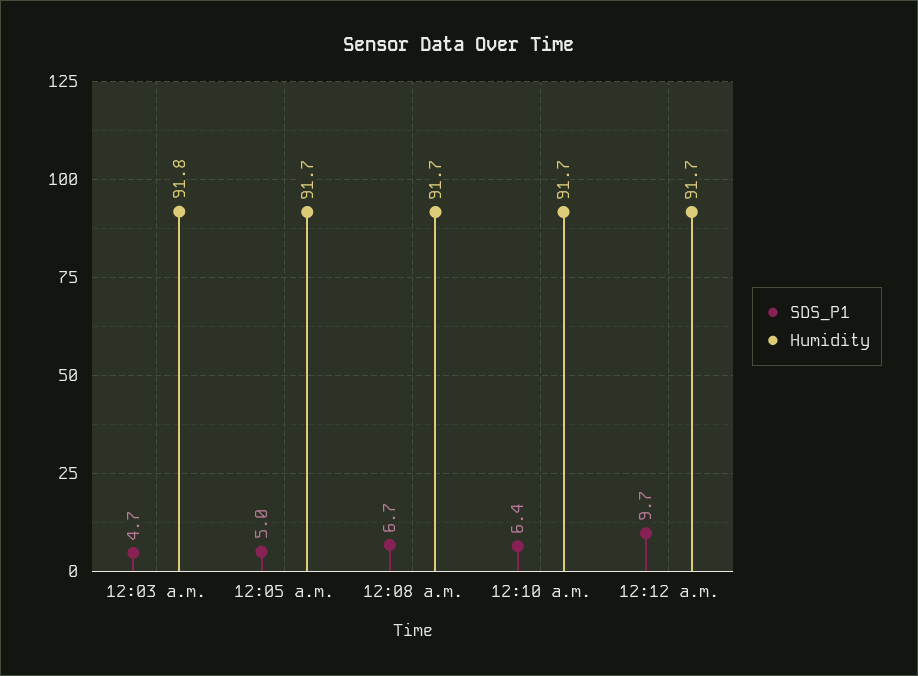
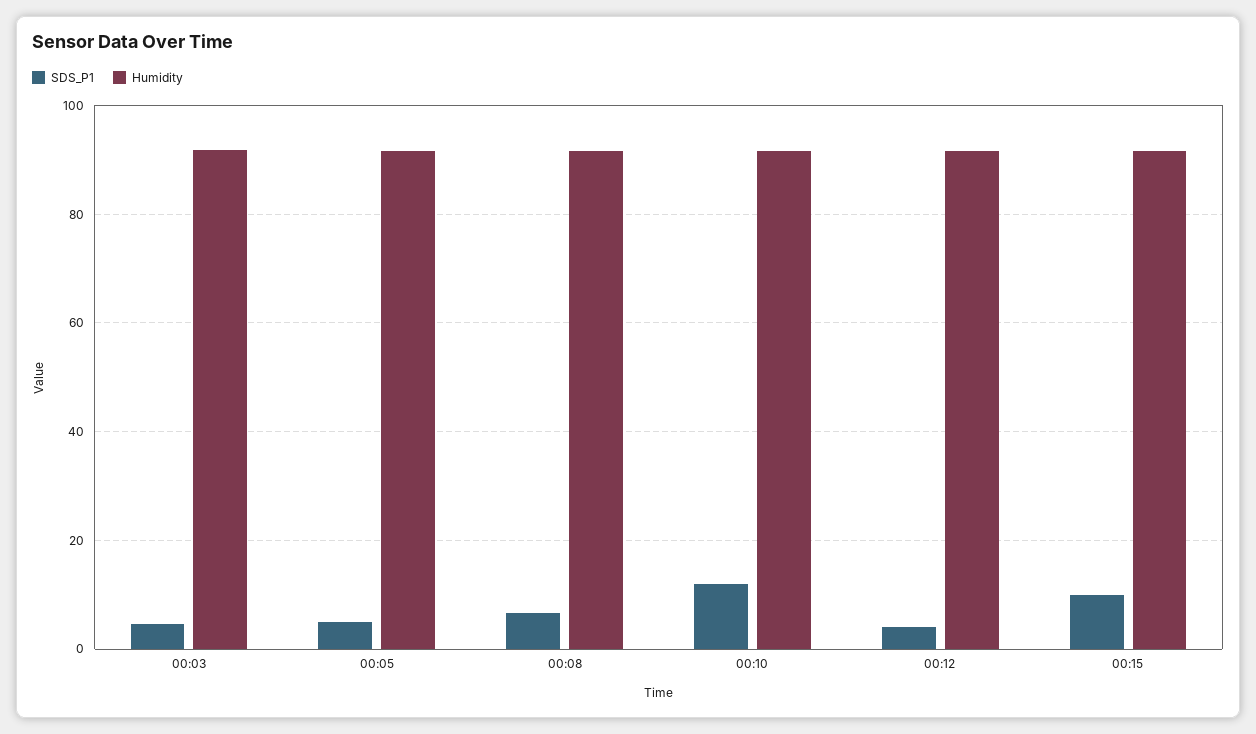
SDS_P1, 12:10 a.m.: 6.4 -> 12
SDS_P1, 12:12 a.m.: 9.7 -> 4
SDS_P1, 00:15: none -> 10
Humidity, 00:15: none -> 92

